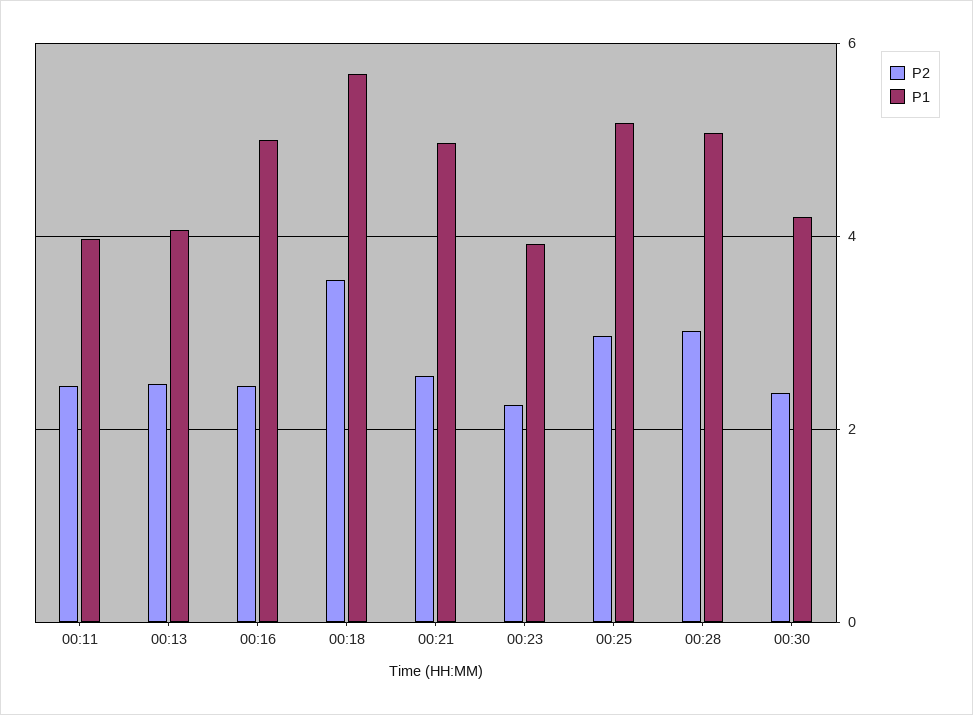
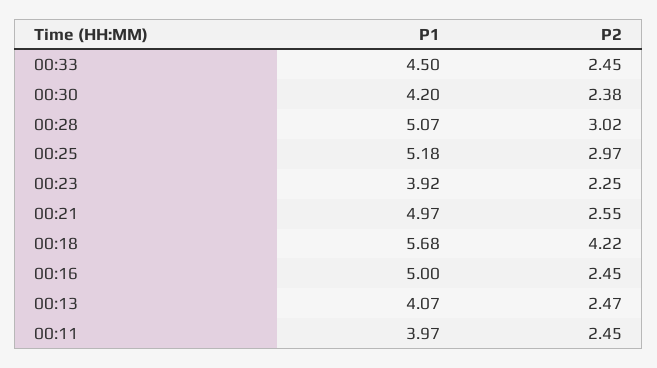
P2, 00:18: 3.6 -> 4.22
P1, 00:33: none -> 4.5
P2, 00:33: none -> 2.45

